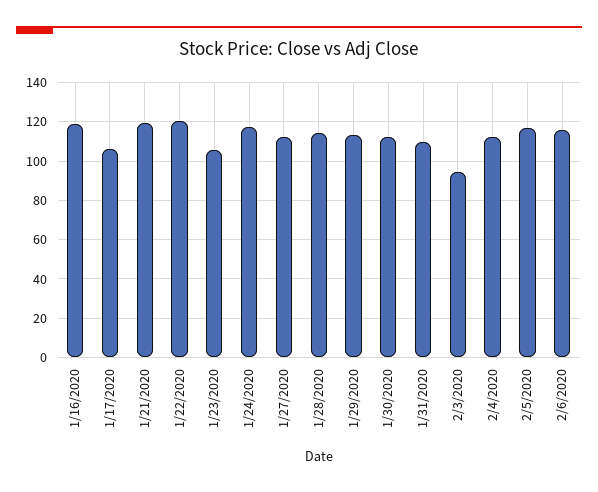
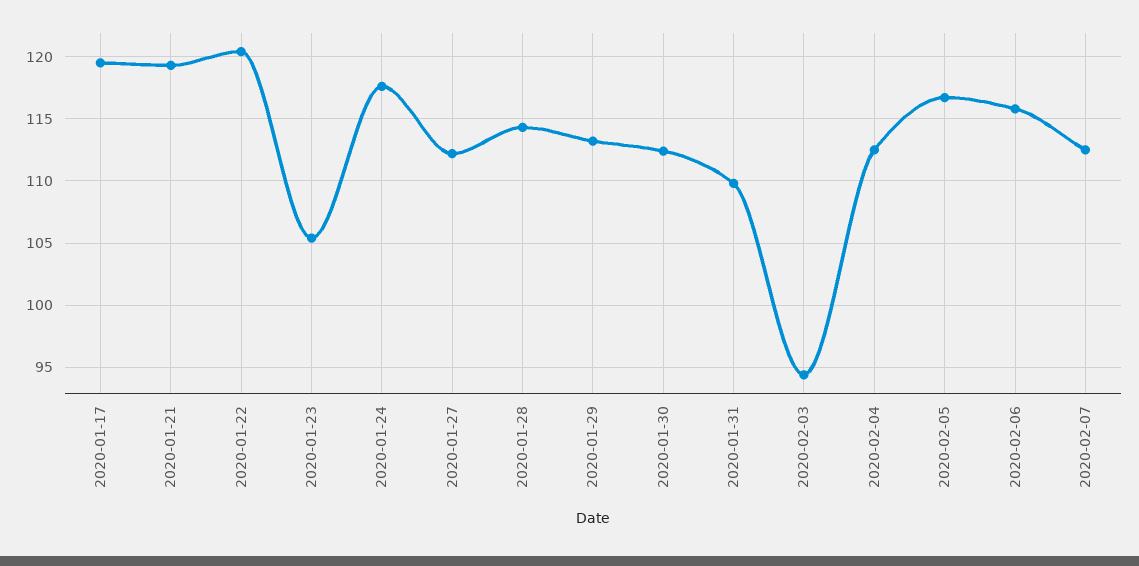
1/16/2020: 120 -> none
1/17/2020: 105 -> 119.5
2020-02-07: none -> 112.5

